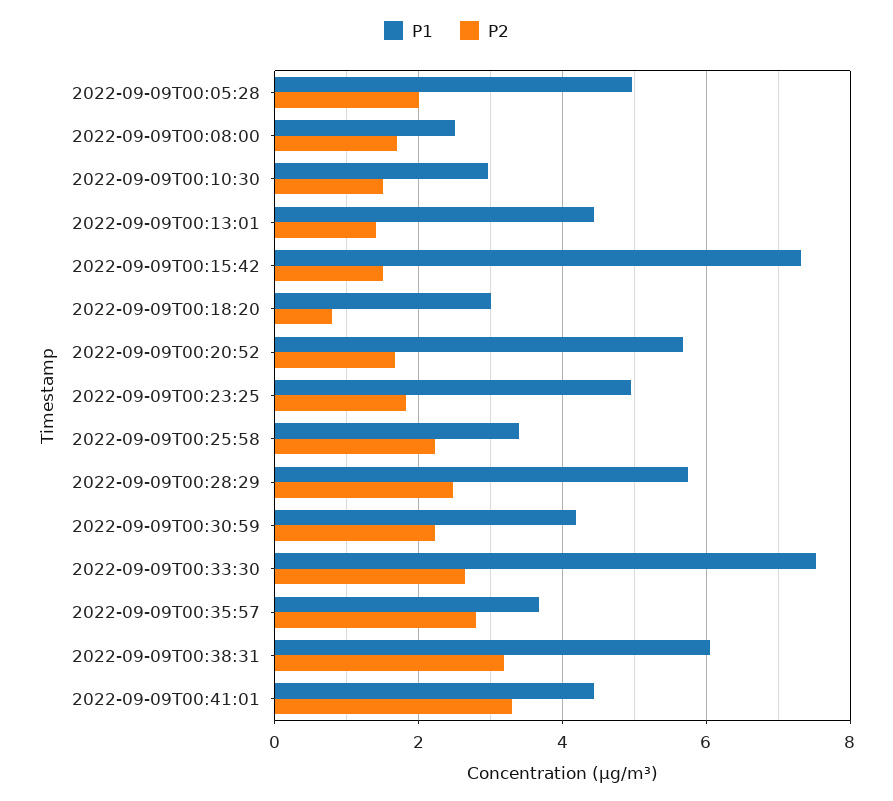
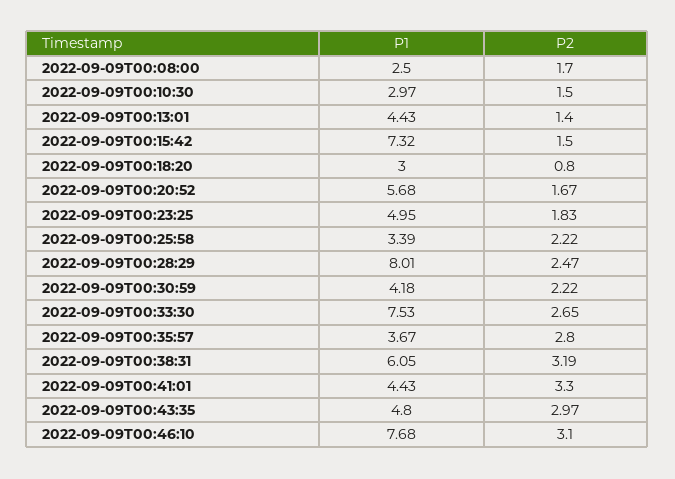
P1, 2022-09-09T00:05:28: 5 -> none
P2, 2022-09-09T00:05:28: 2 -> none
P1, 2022-09-09T00:28:29: 5.8 -> 8.01
P1, 2022-09-09T00:43:35: none -> 4.8
P2, 2022-09-09T00:43:35: none -> 2.97
P1, 2022-09-09T00:46:10: none -> 7.68
P2, 2022-09-09T00:46:10: none -> 3.1

